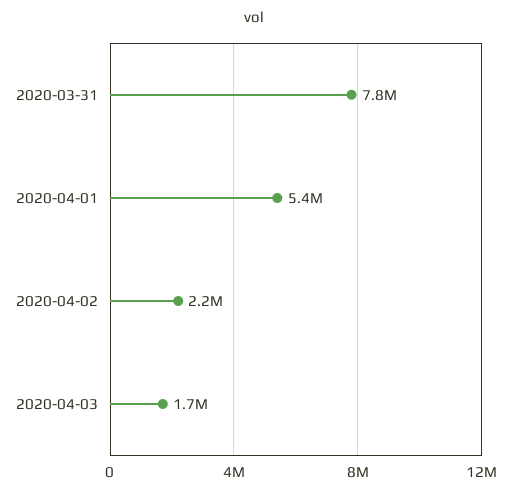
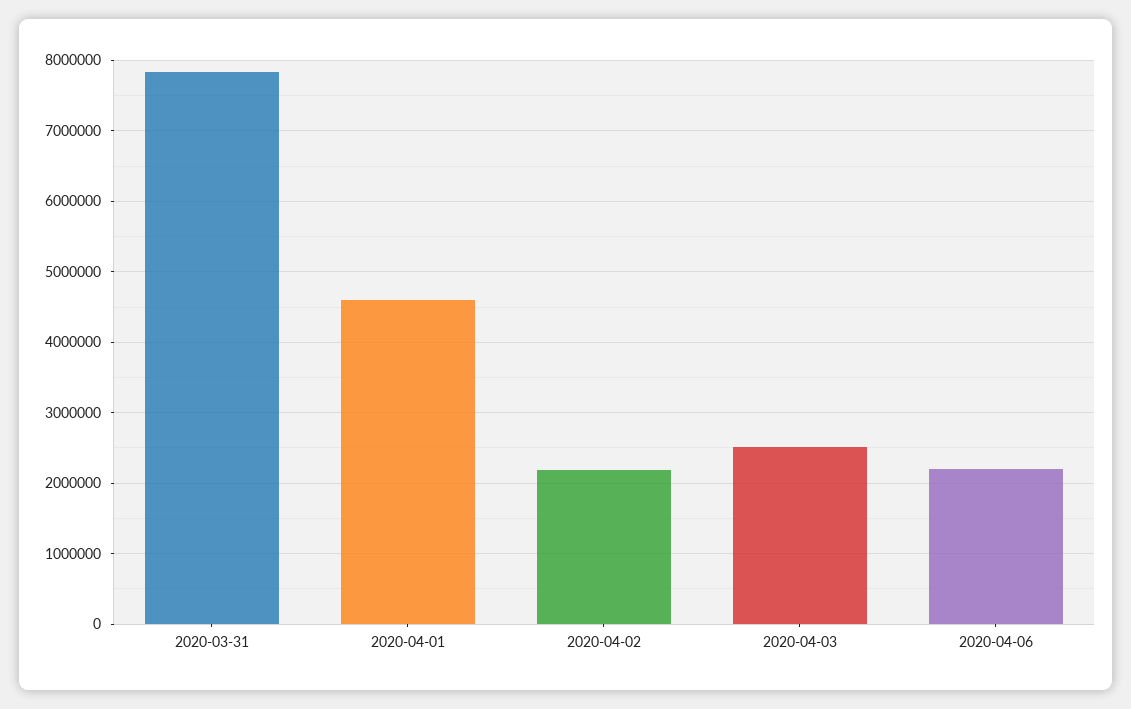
2020-04-01: 5400000 -> 4600000
2020-04-03: 1700000 -> 2500000
2020-04-06: none -> 2200000

